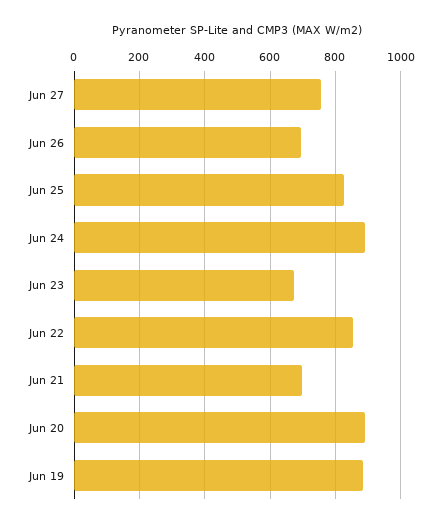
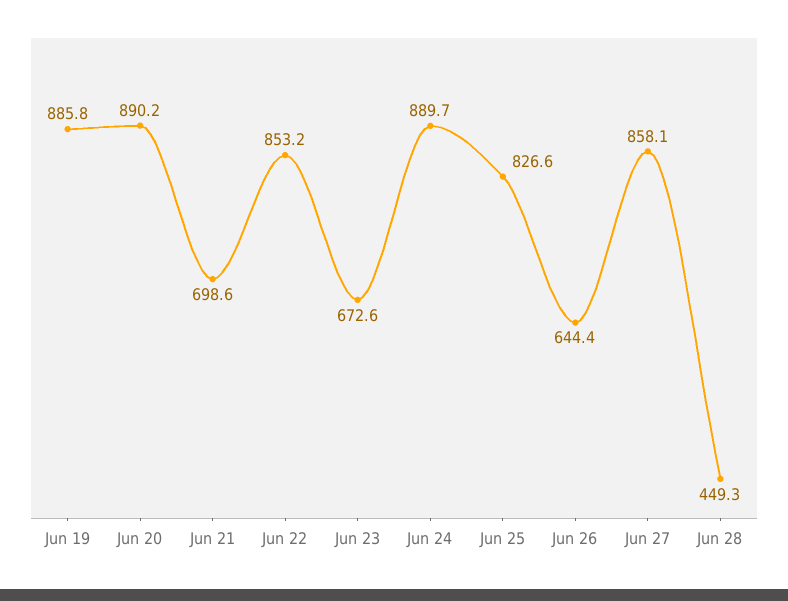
Jun 27: 760 -> 858.1
Jun 26: 700 -> 644.4
Jun 28: none -> 449.3

